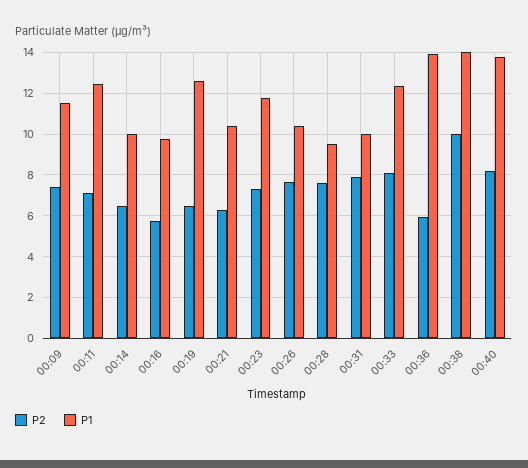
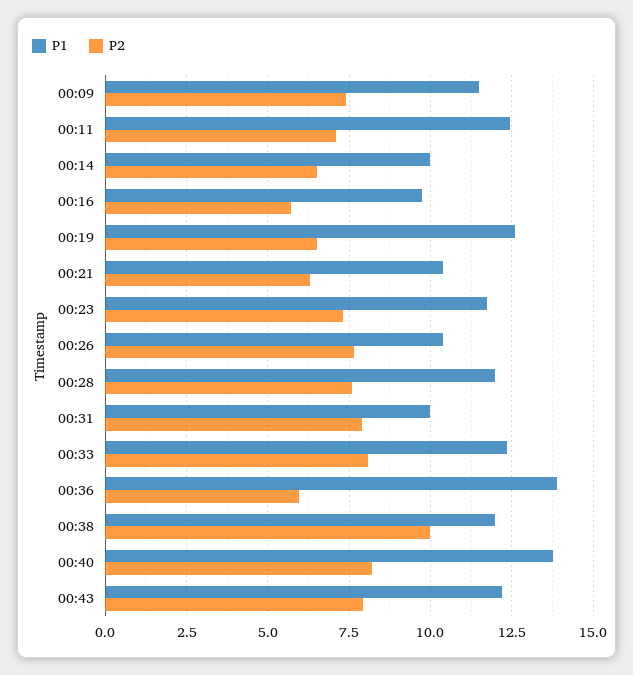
P1, 00:28: 9.5 -> 12
P1, 00:38: 14 -> 12
P1, 00:43: none -> 12.25
P2, 00:43: none -> 8

